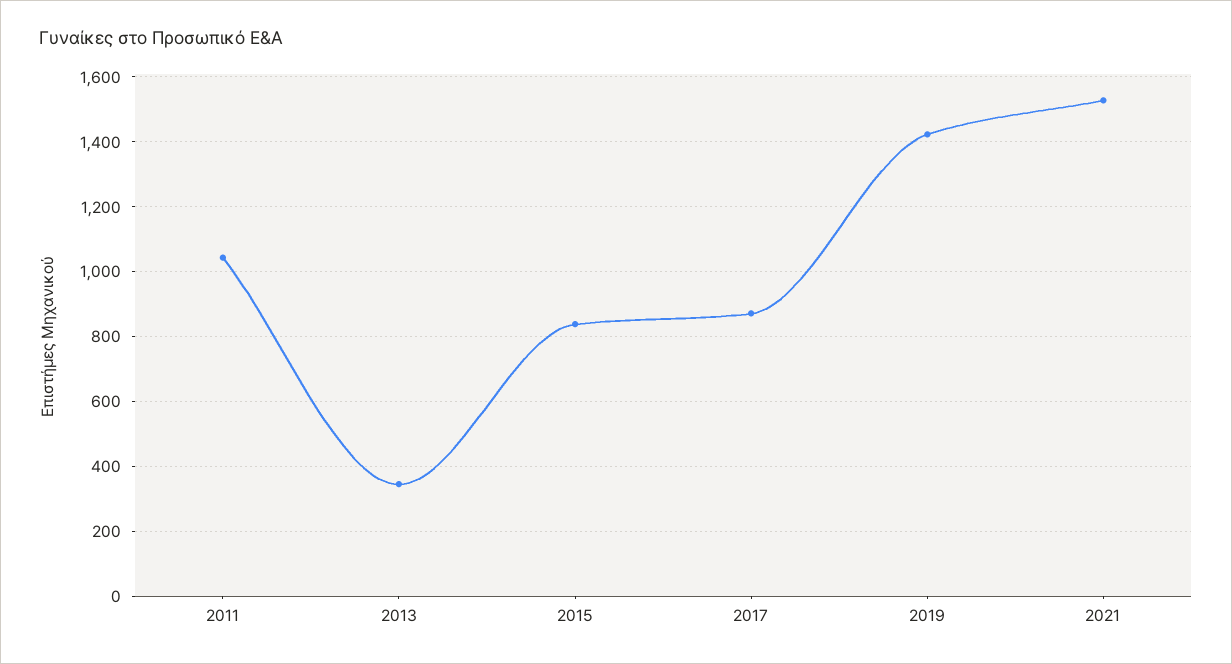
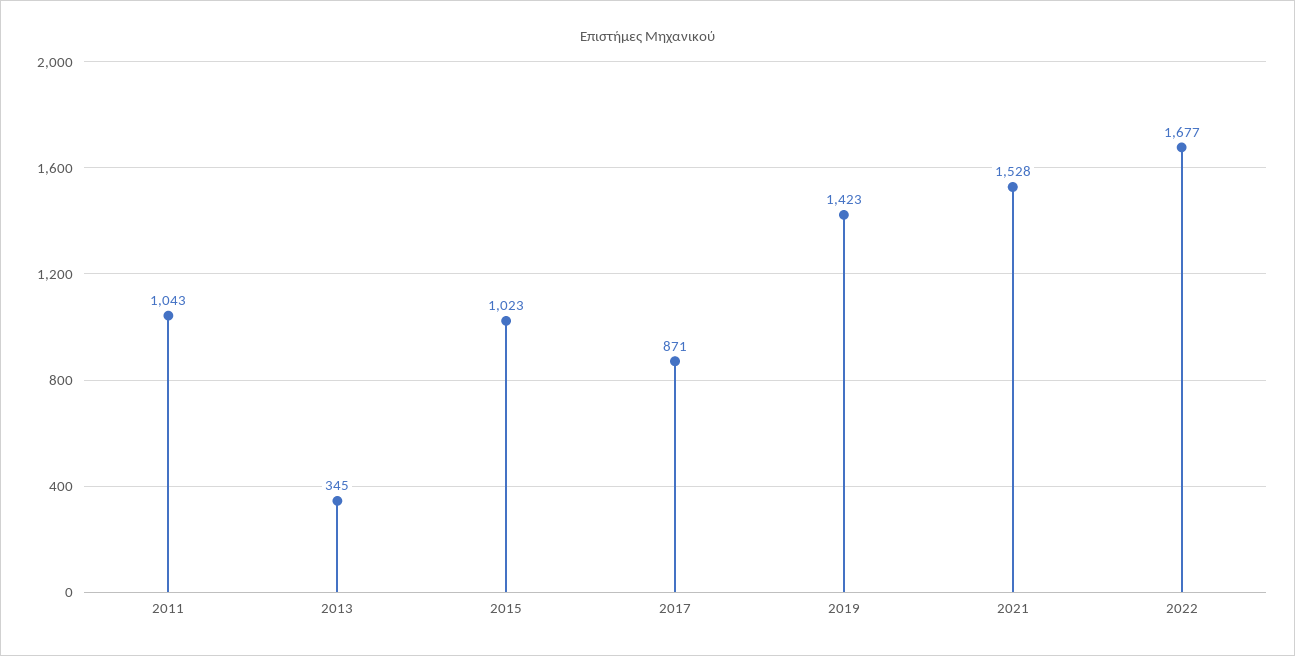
2015: 840 -> 1023
2022: none -> 1677

